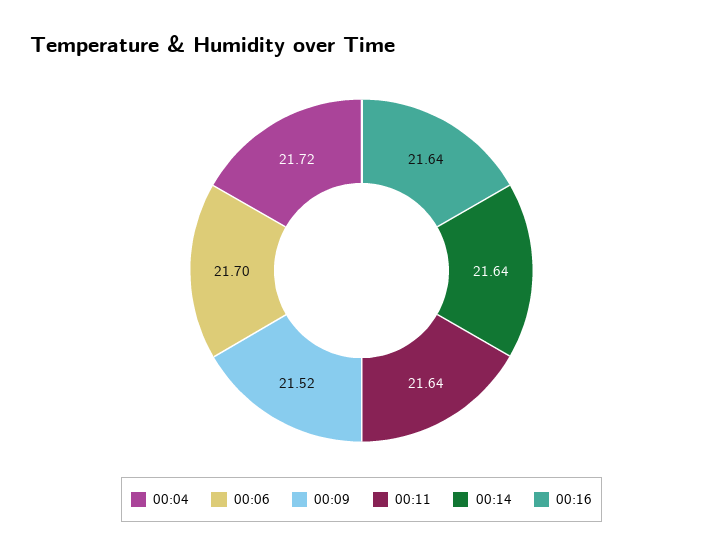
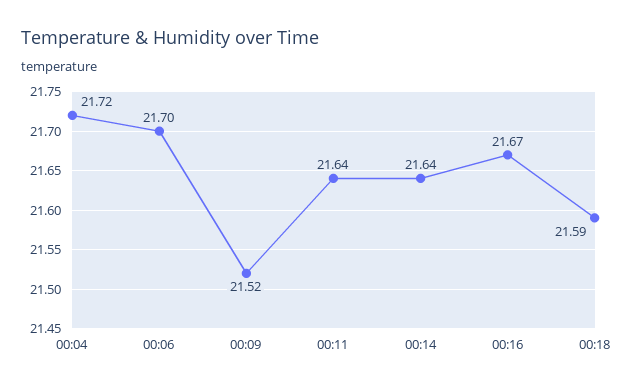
00:16: 21.64 -> 21.67
00:18: none -> 21.59

